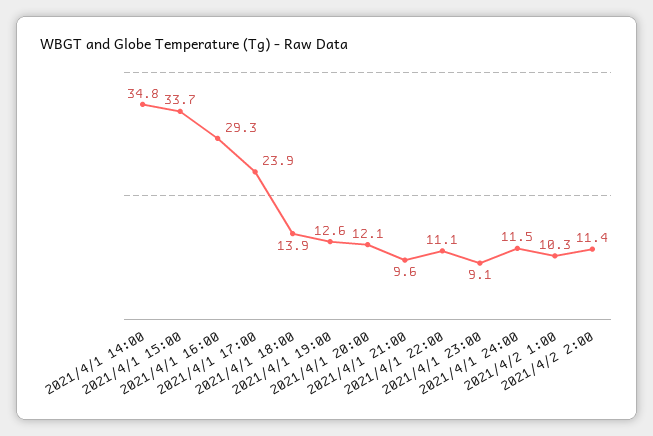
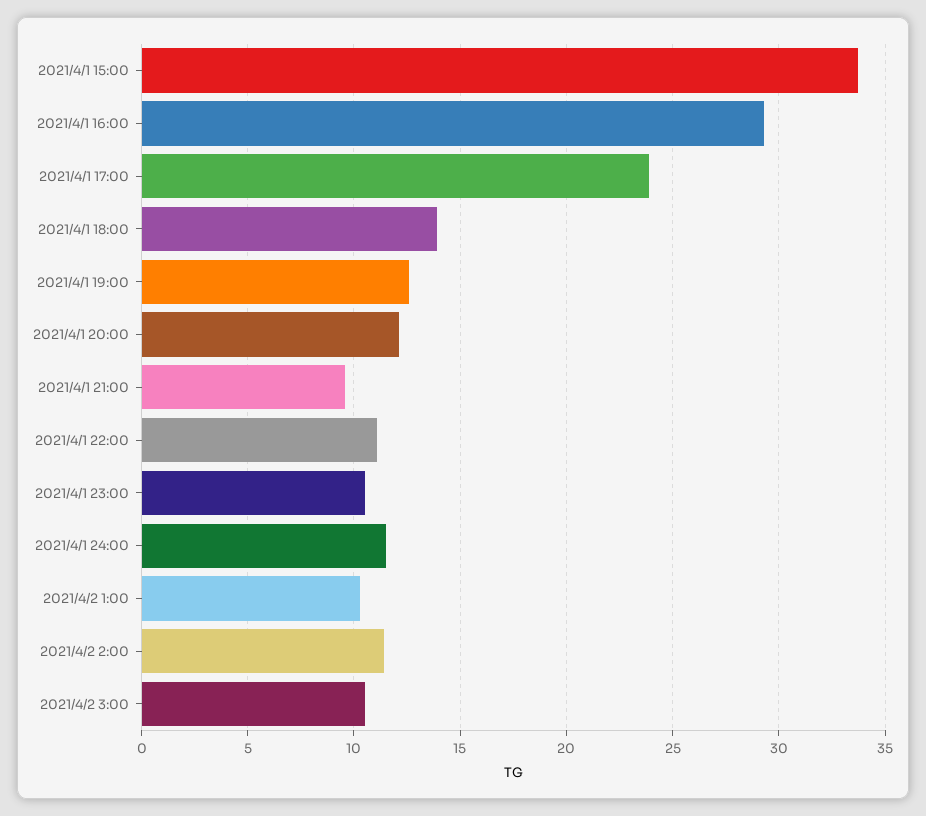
2021/4/1 14:00: 34.8 -> none
2021/4/1 23:00: 9.1 -> 10.5
2021/4/2 3:00: none -> 10.5

